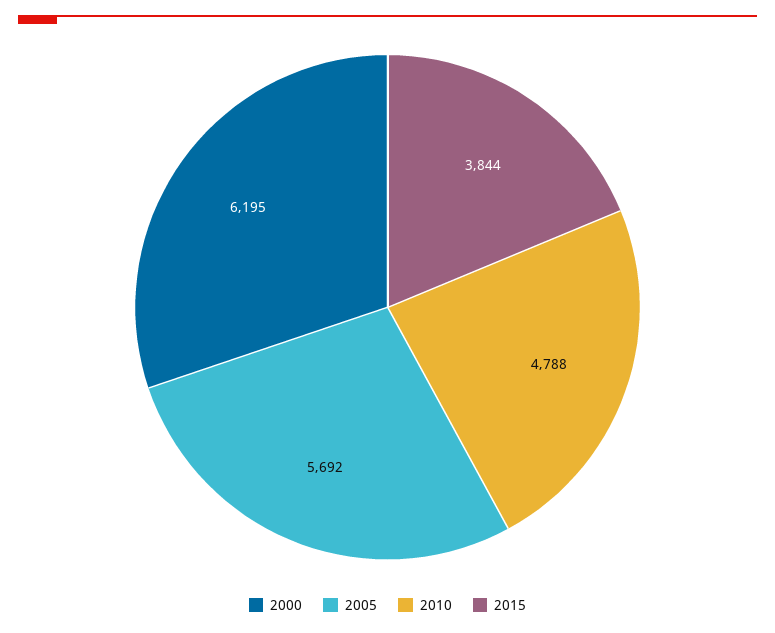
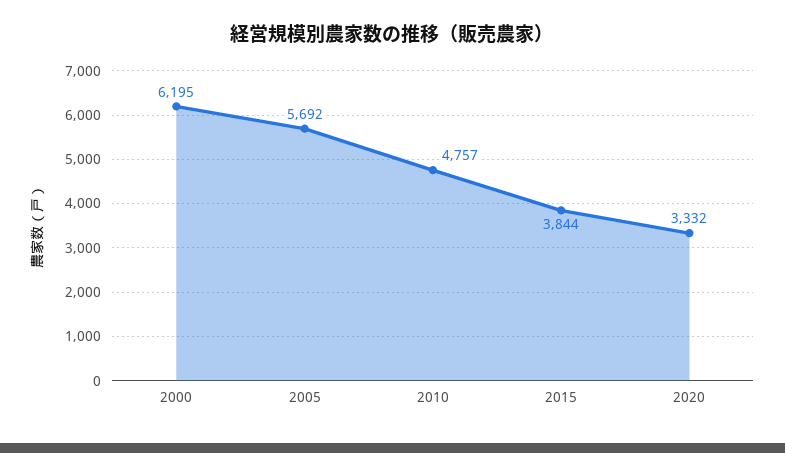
2010: 4788 -> 4757
2020: none -> 3332

